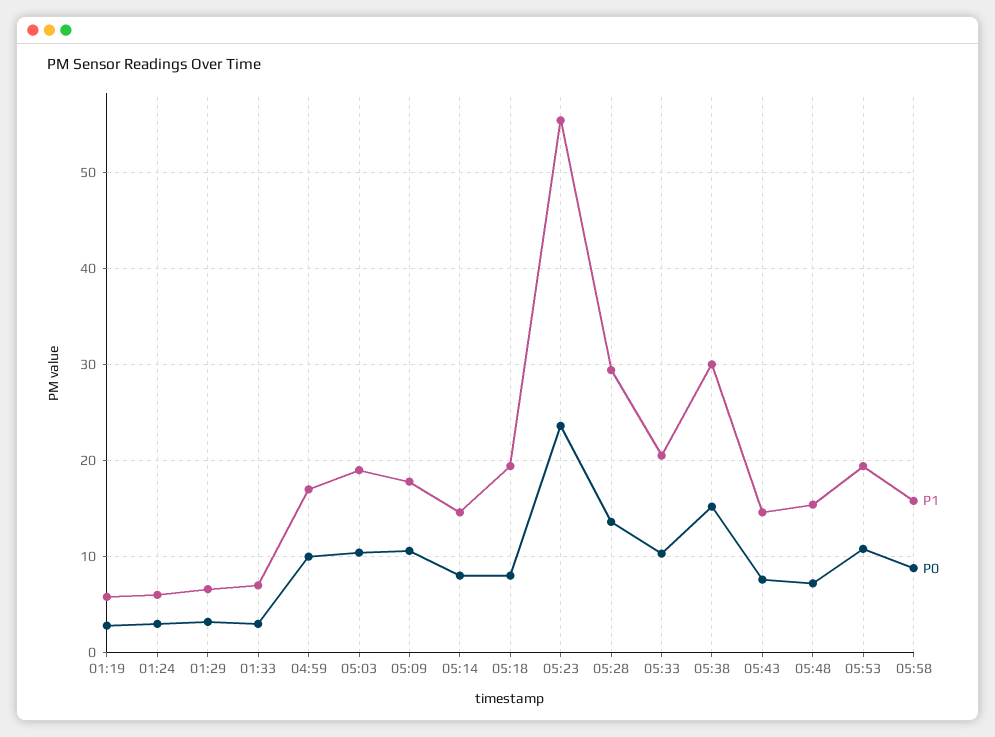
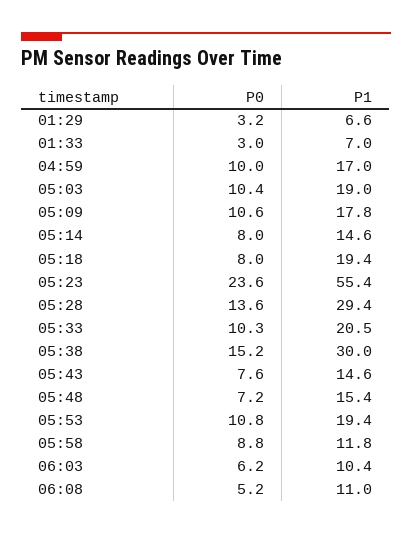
P1, 01:19: 6 -> none
P0, 01:19: 3 -> none
P1, 01:24: 6 -> none
P0, 01:24: 3 -> none
P1, 05:58: 16 -> 11.8
P0, 06:03: none -> 6.2
P1, 06:03: none -> 10.4
P0, 06:08: none -> 5.2
P1, 06:08: none -> 11

